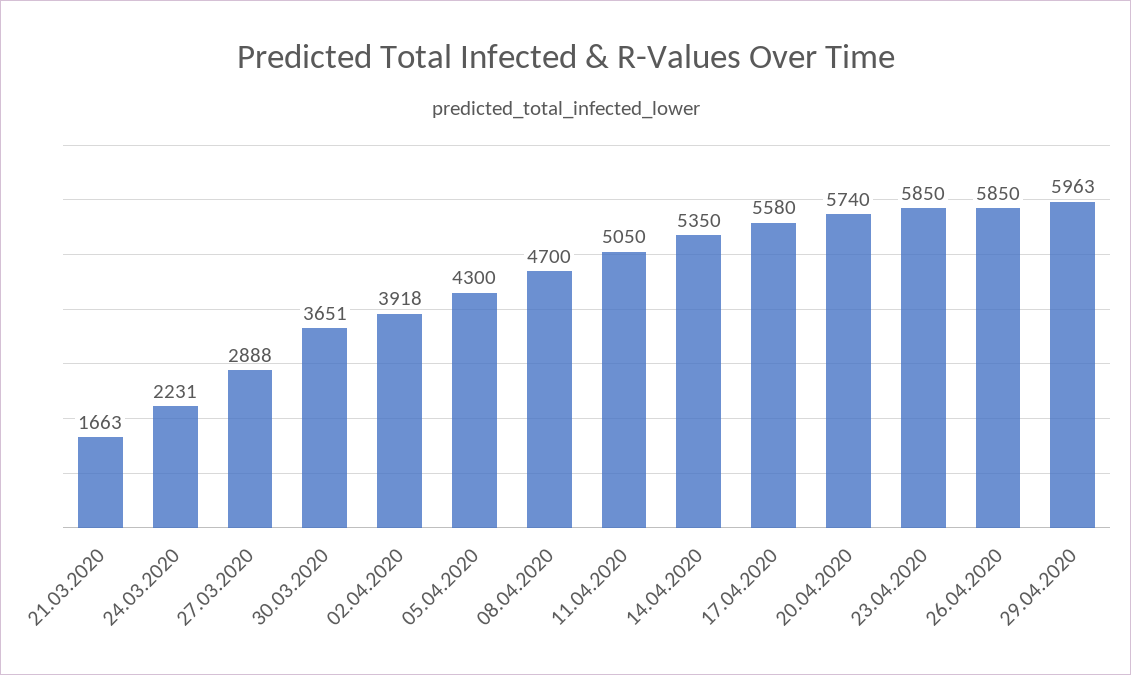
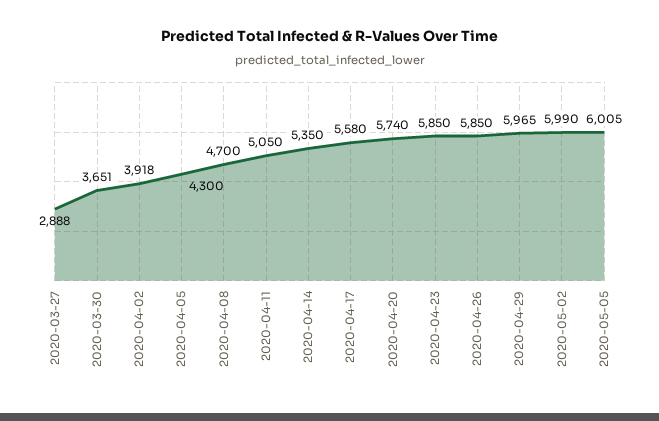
21.03.2020: 1663 -> none
24.03.2020: 2231 -> none
29.04.2020: 5963 -> 5965
2020-05-02: none -> 5990
2020-05-05: none -> 6005

